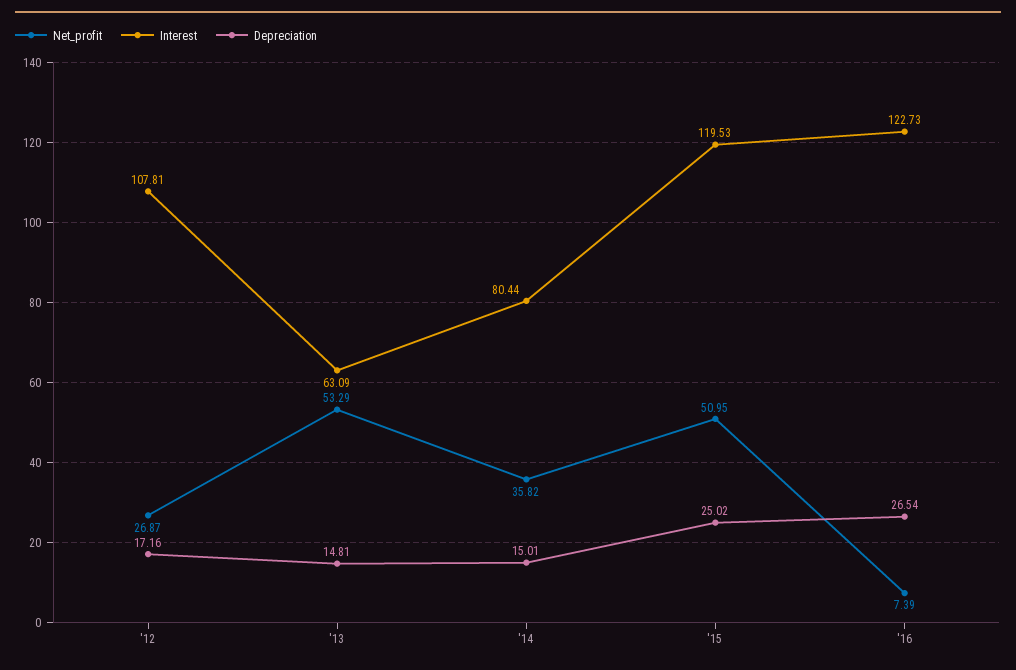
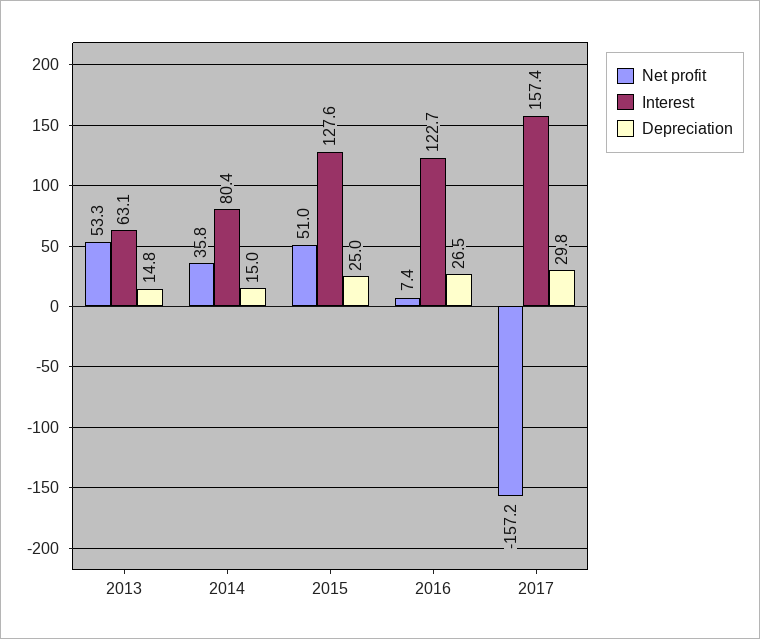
Net_profit, '12: 26.87 -> none
Interest, '12: 107.81 -> none
Depreciation, '12: 17.16 -> none
Interest, '15: 119.53 -> 127.6
Net_profit, 2017: none -> -157.2
Interest, 2017: none -> 157.4
Depreciation, 2017: none -> 29.8

